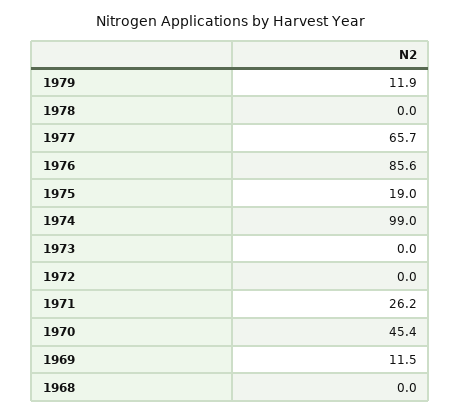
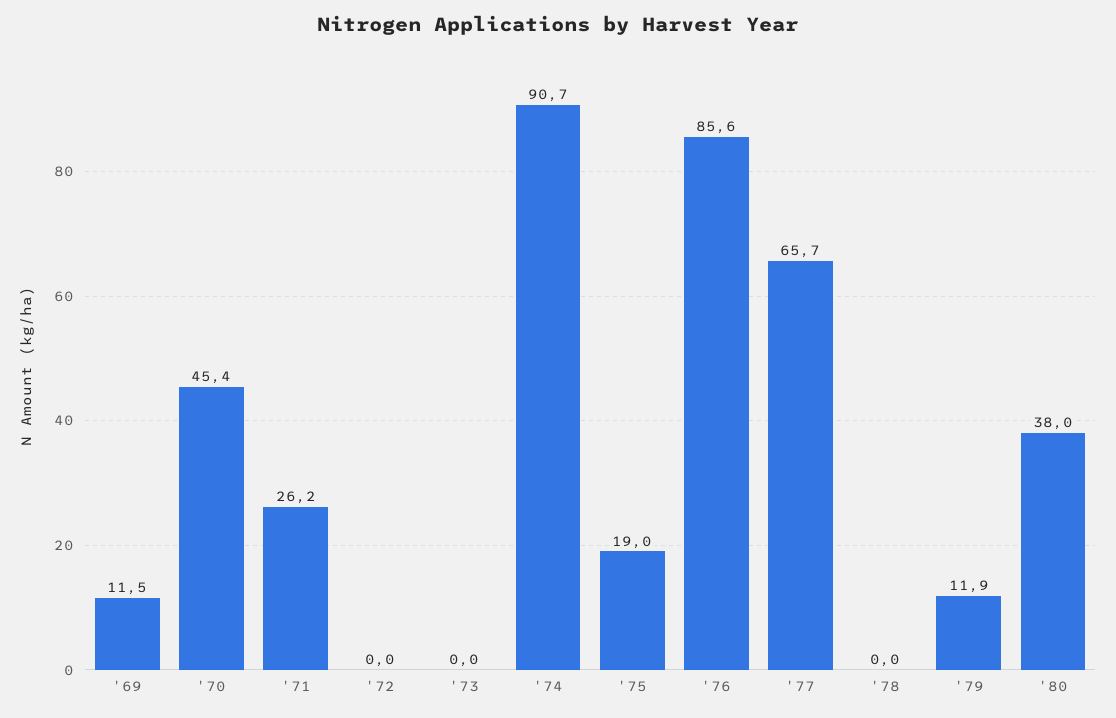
1974: 99 -> 90.7
1968: 0 -> none
'80: none -> 38

